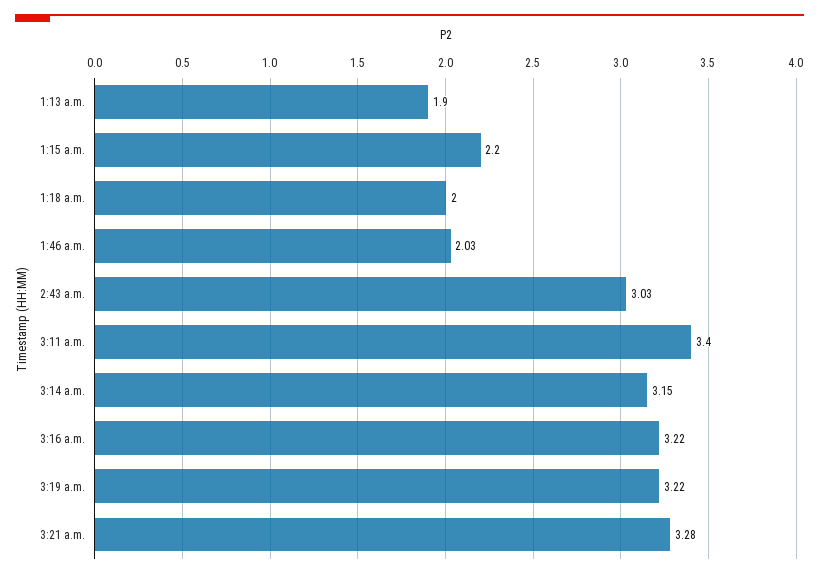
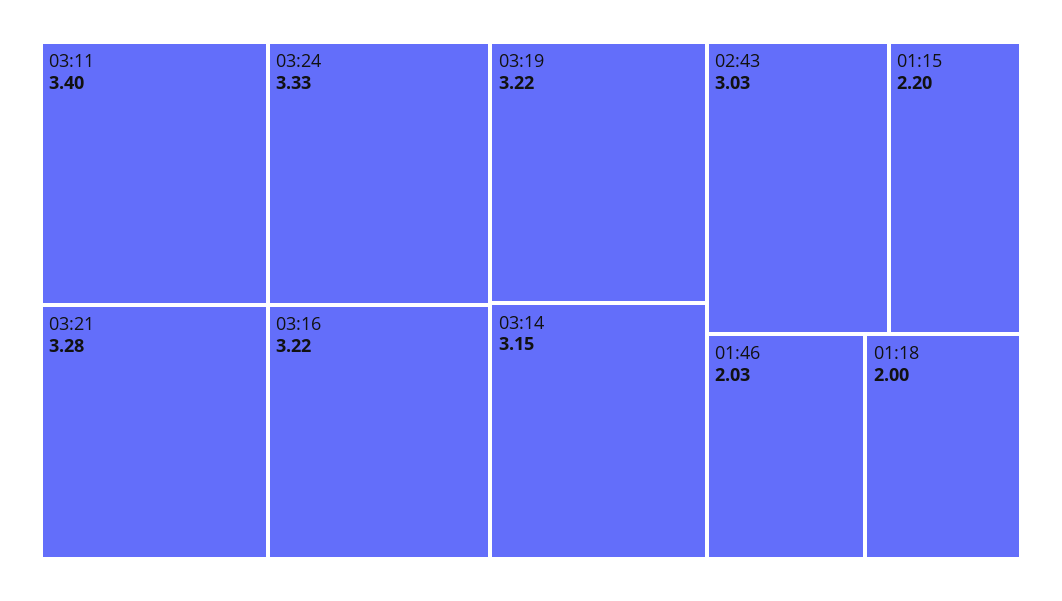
1:13 a.m.: 1.9 -> none
03:24: none -> 3.33

